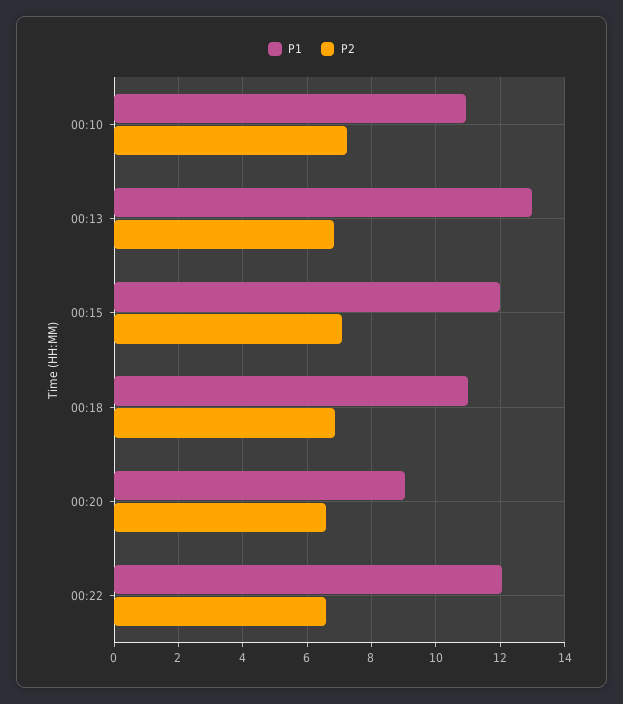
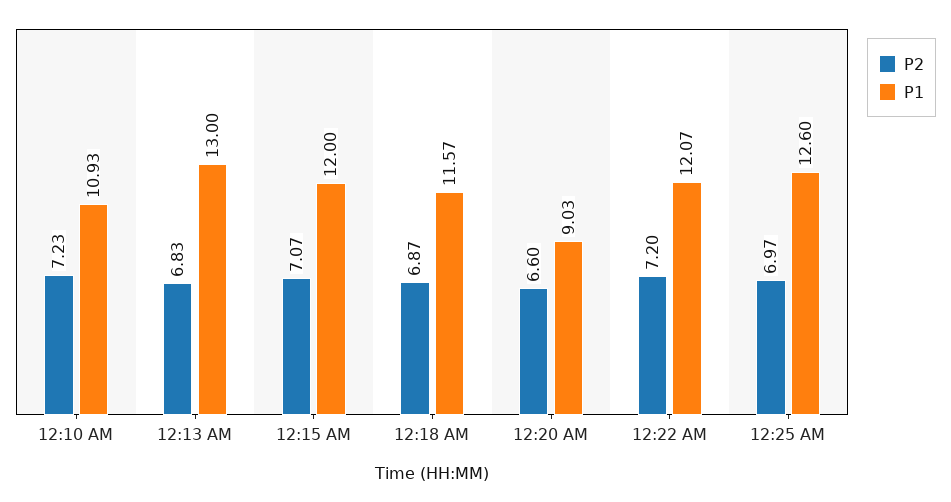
P1, 00:18: 11 -> 11.57
P2, 00:22: 6.6 -> 7.2
P2, 12:25 AM: none -> 6.97
P1, 12:25 AM: none -> 12.6

